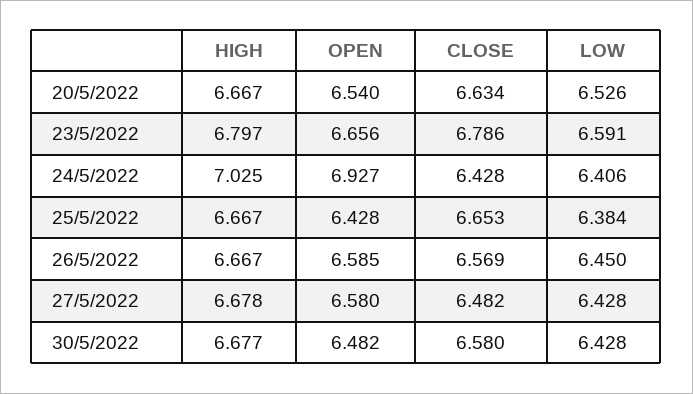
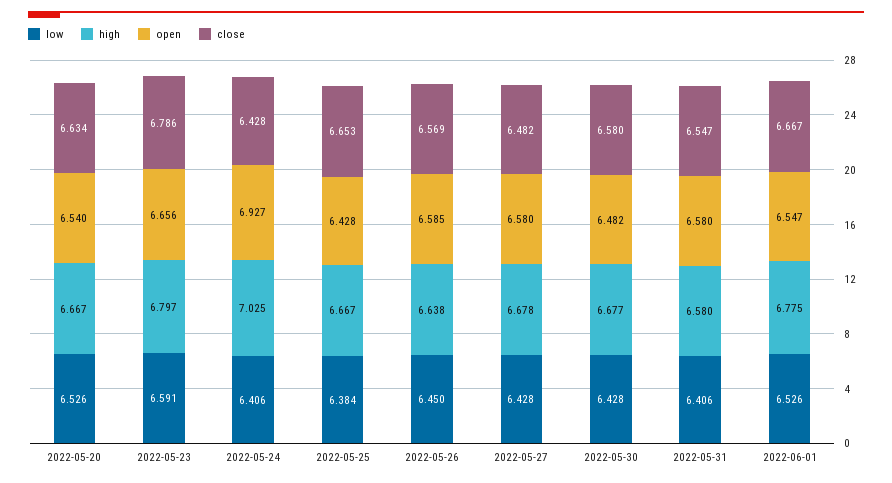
HIGH, 26/5/2022: 6.667 -> 6.638
LOW, 2022-05-31: none -> 6.406
HIGH, 2022-05-31: none -> 6.58
OPEN, 2022-05-31: none -> 6.58
CLOSE, 2022-05-31: none -> 6.547
LOW, 2022-06-01: none -> 6.526
HIGH, 2022-06-01: none -> 6.775
OPEN, 2022-06-01: none -> 6.547
CLOSE, 2022-06-01: none -> 6.667

